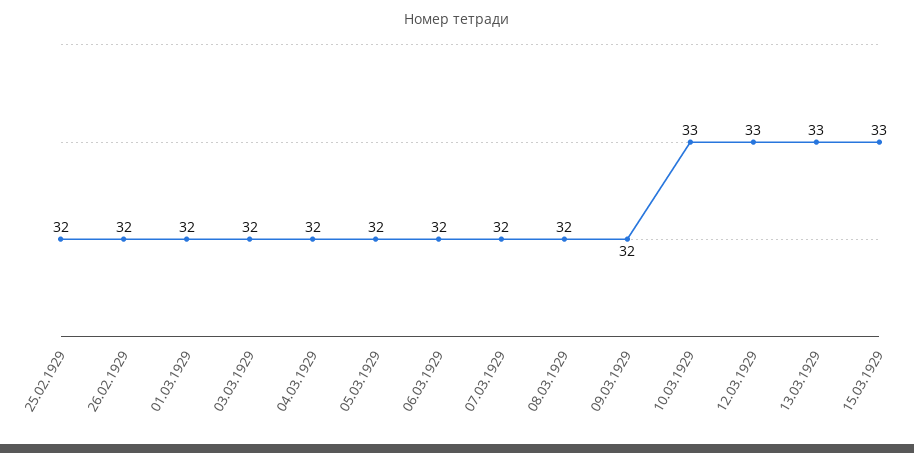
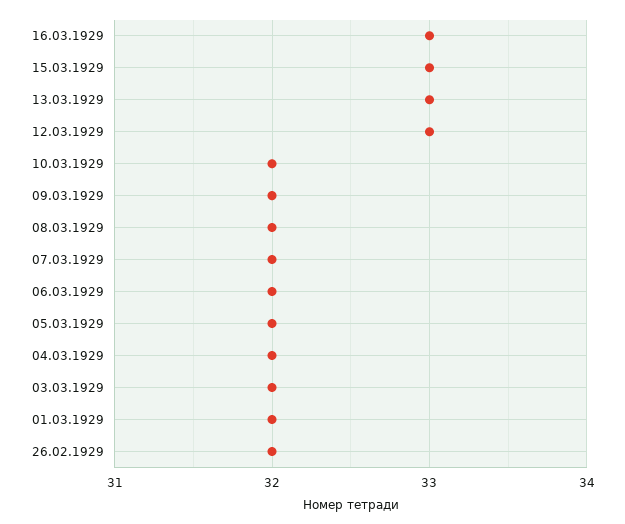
25.02.1929: 32 -> none
10.03.1929: 33 -> 32
16.03.1929: none -> 33

